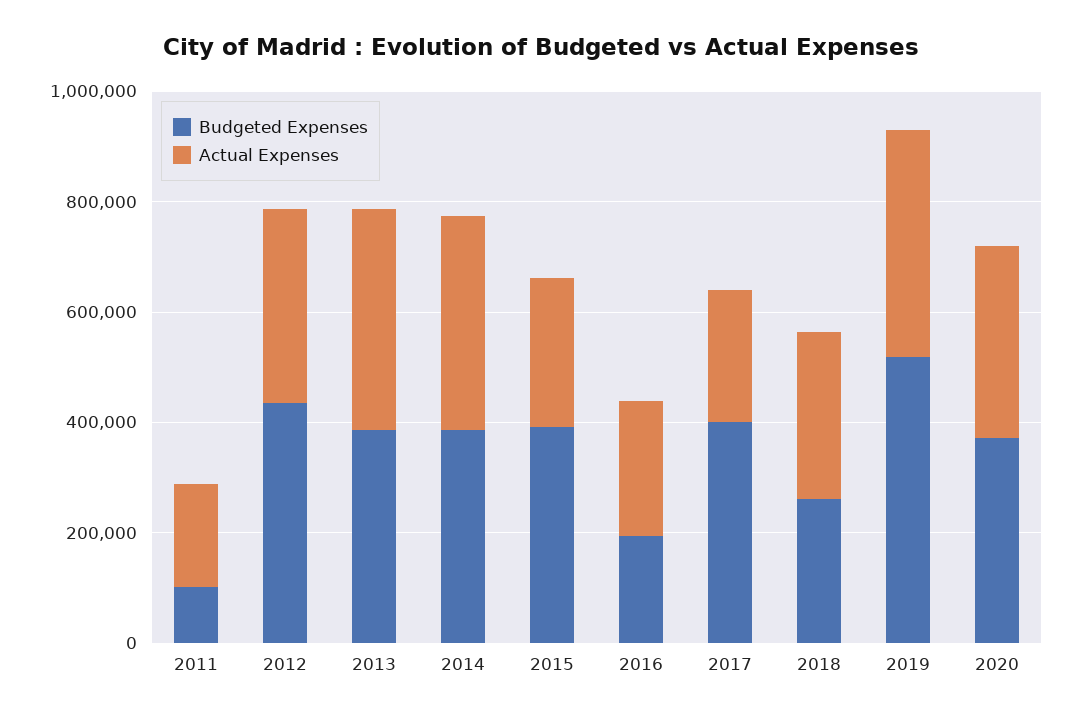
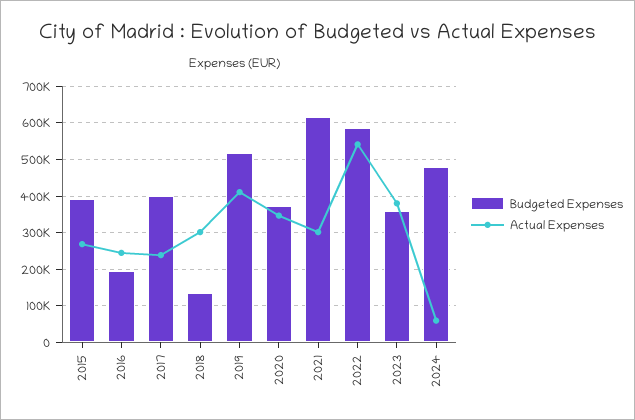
Budgeted Expenses, 2011: 100000 -> none
Actual Expenses, 2011: 200000 -> none
Budgeted Expenses, 2012: 450000 -> none
Actual Expenses, 2012: 350000 -> none
Budgeted Expenses, 2013: 400000 -> none
Actual Expenses, 2013: 400000 -> none
Budgeted Expenses, 2014: 400000 -> none
Actual Expenses, 2014: 400000 -> none
Budgeted Expenses, 2018: 250000 -> 140000
Budgeted Expenses, 2021: none -> 620000
Actual Expenses, 2021: none -> 300000
Budgeted Expenses, 2022: none -> 580000
Actual Expenses, 2022: none -> 540000
Budgeted Expenses, 2023: none -> 360000
Actual Expenses, 2023: none -> 380000
Budgeted Expenses, 2024: none -> 480000
Actual Expenses, 2024: none -> 60000

